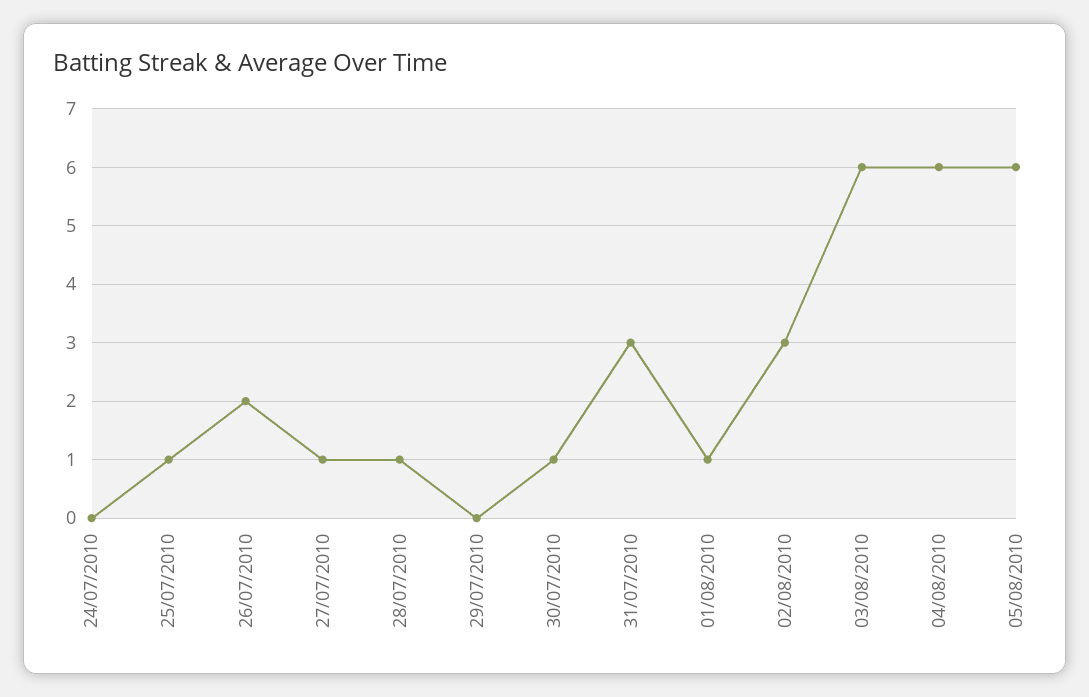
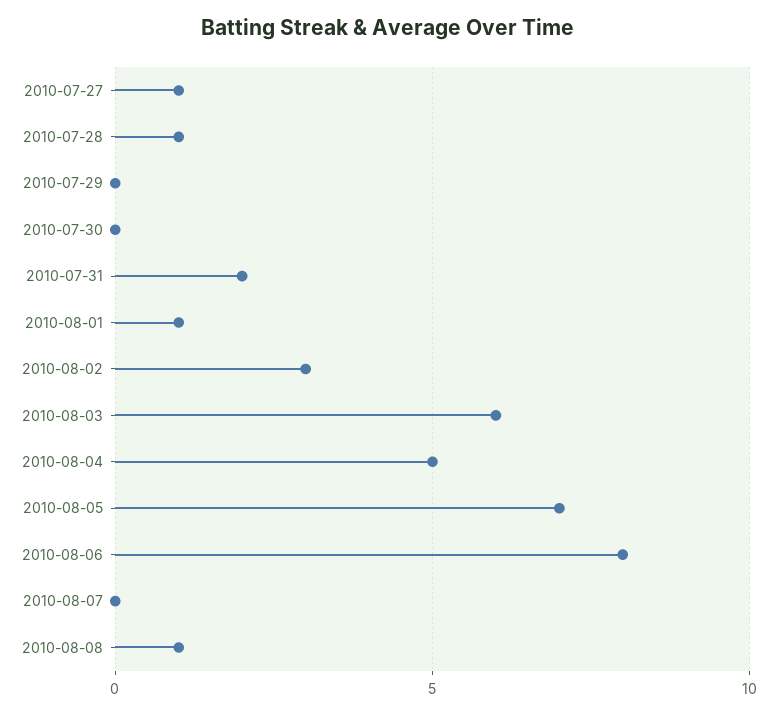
24/07/2010: 0 -> none
25/07/2010: 1 -> none
26/07/2010: 2 -> none
30/07/2010: 1 -> 0
31/07/2010: 3 -> 2
04/08/2010: 6 -> 5
05/08/2010: 6 -> 7
2010-08-06: none -> 8
2010-08-07: none -> 0
2010-08-08: none -> 1

